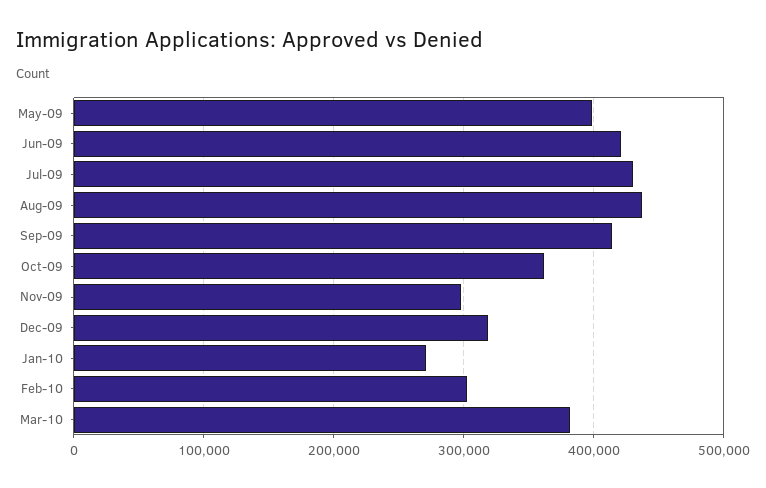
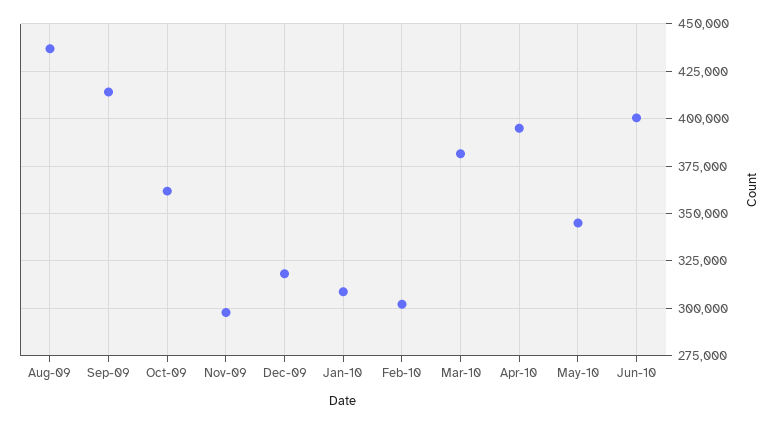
May-09: 400000 -> none
Jun-09: 420000 -> none
Jul-09: 430000 -> none
Jan-10: 270000 -> 310000
Apr-10: none -> 395000
May-10: none -> 345000
Jun-10: none -> 400000

